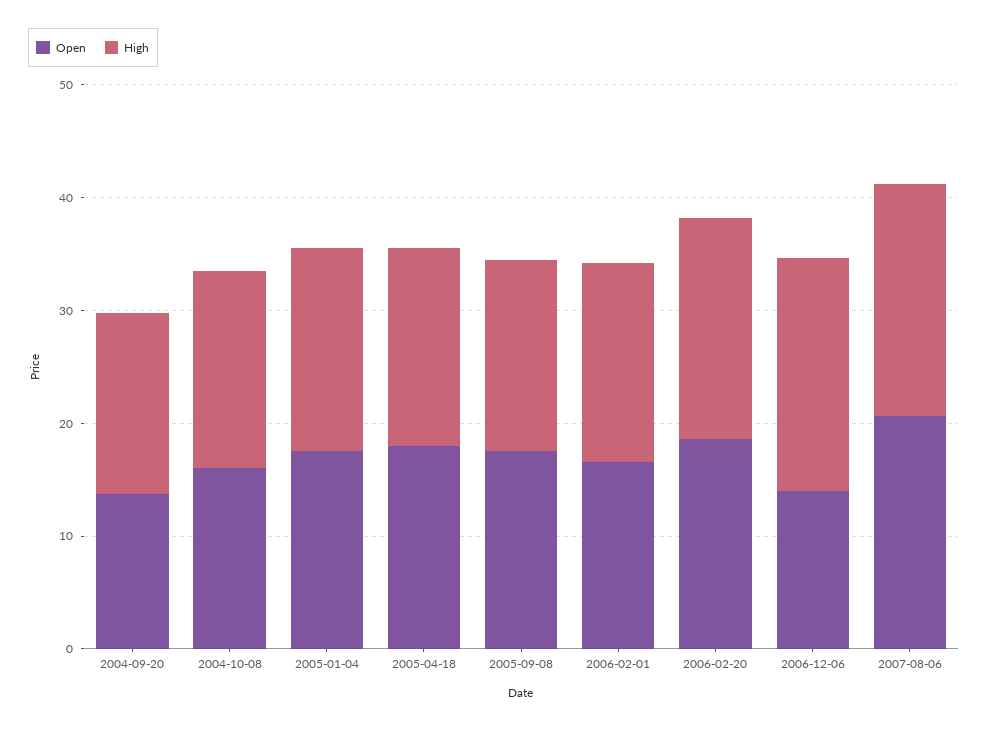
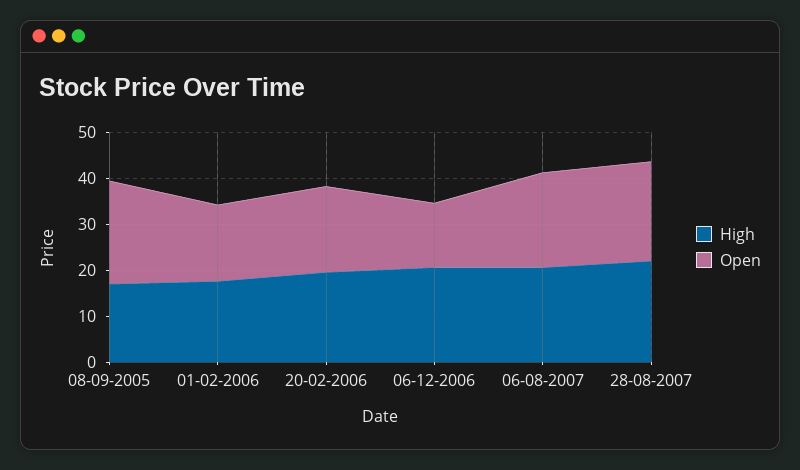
Open, 2004-09-20: 14 -> none
High, 2004-09-20: 16 -> none
Open, 2004-10-08: 16 -> none
High, 2004-10-08: 18 -> none
Open, 2005-01-04: 18 -> none
High, 2005-01-04: 18 -> none
Open, 2005-04-18: 18 -> none
High, 2005-04-18: 18 -> none
Open, 2005-09-08: 18 -> 22
High, 28-08-2007: none -> 22
Open, 28-08-2007: none -> 22

